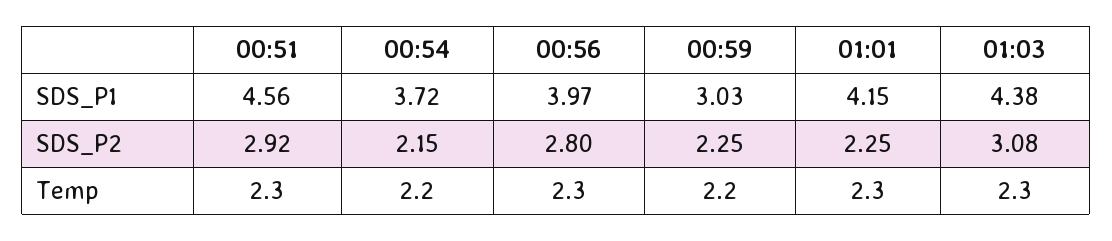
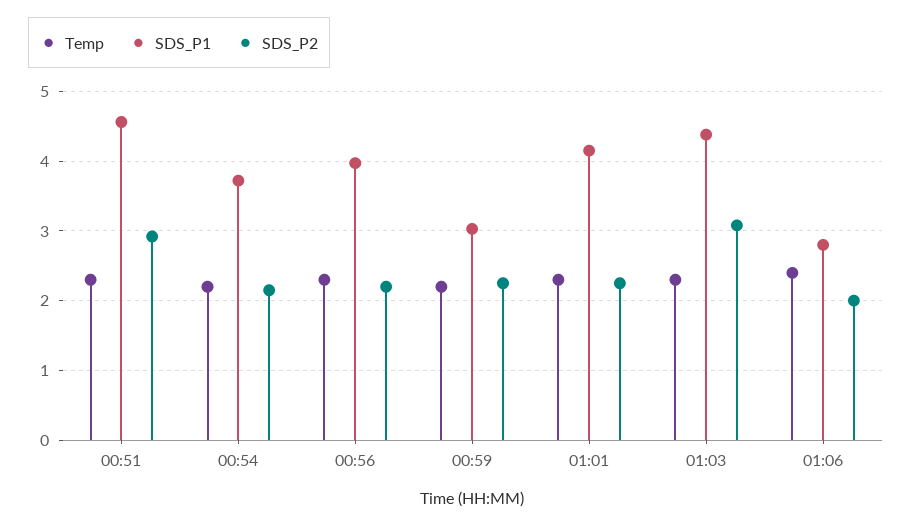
SDS_P2, 00:56: 2.8 -> 2.2
Temp, 01:06: none -> 2.4
SDS_P1, 01:06: none -> 2.8
SDS_P2, 01:06: none -> 2

